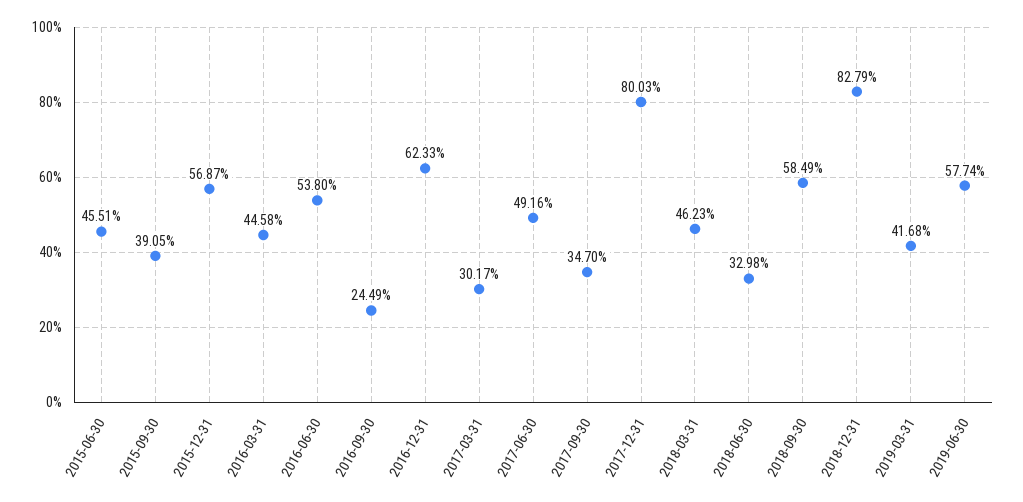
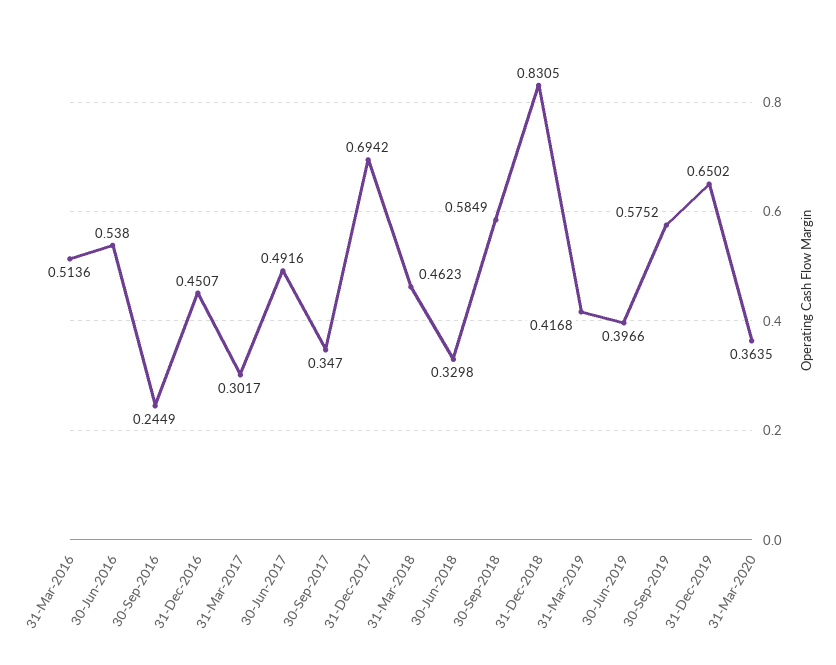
2015-06-30: 0.4551 -> none
2015-09-30: 0.3905 -> none
2015-12-31: 0.5687 -> none
2016-03-31: 0.4458 -> 0.5136
2016-12-31: 0.6233 -> 0.4507
2017-12-31: 0.8003 -> 0.6942
2018-12-31: 0.8279 -> 0.8305
2019-06-30: 0.5774 -> 0.3966
30-Sep-2019: none -> 0.5752
31-Dec-2019: none -> 0.6502
31-Mar-2020: none -> 0.3635

